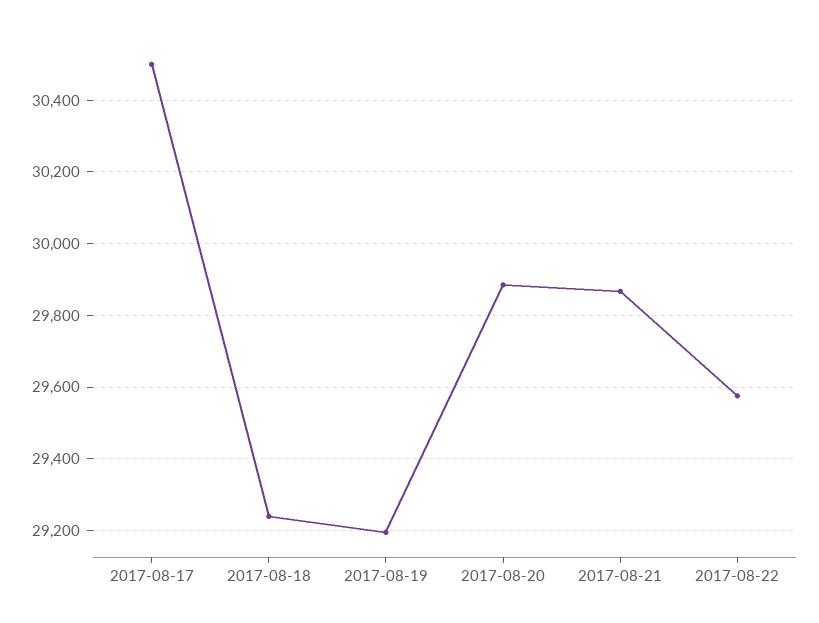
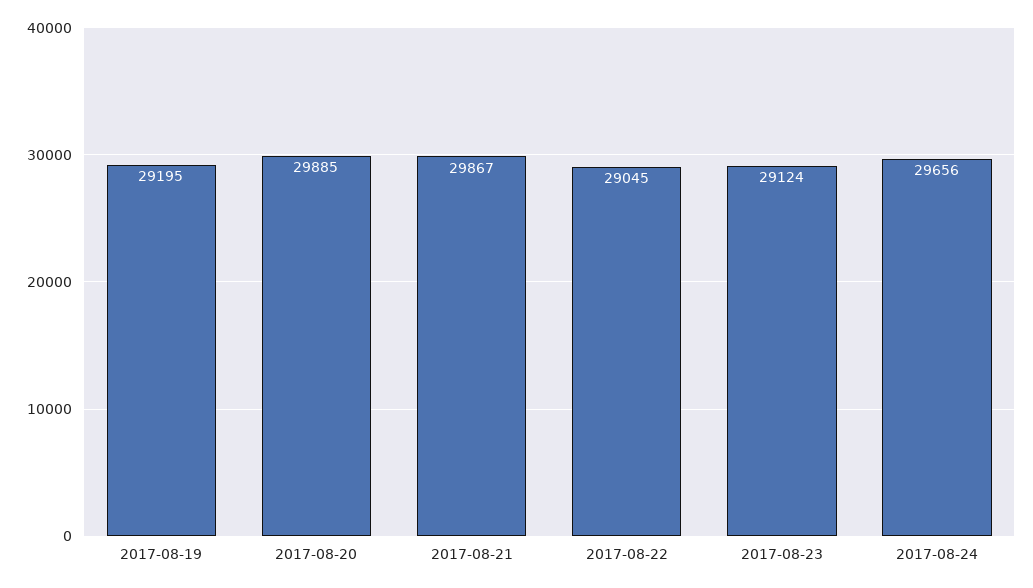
2017-08-17: 30500 -> none
2017-08-18: 29240 -> none
2017-08-22: 29580 -> 29045
2017-08-23: none -> 29124
2017-08-24: none -> 29656

